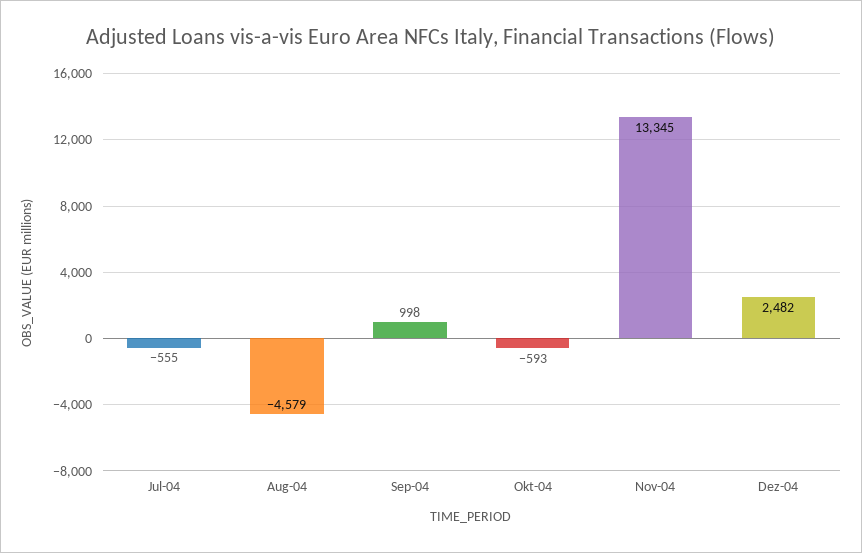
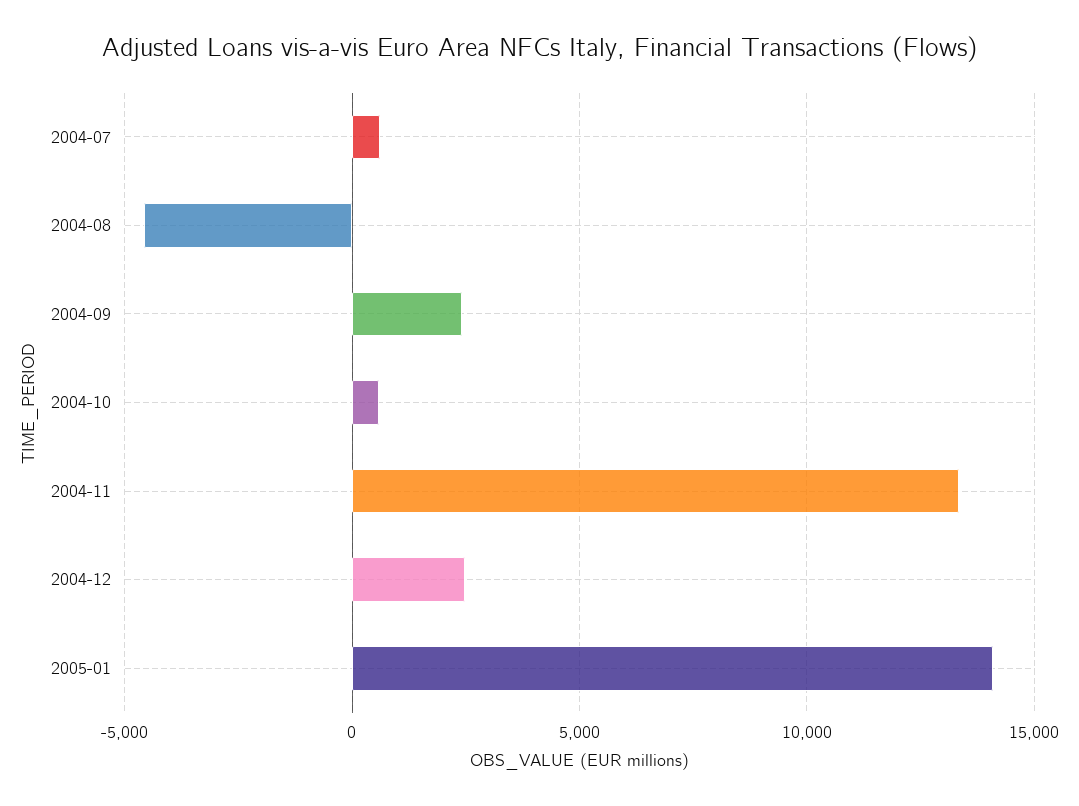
Jul-04: -555 -> 500
Sep-04: 998 -> 2500
Okt-04: -593 -> 500
2005-01: none -> 14000

